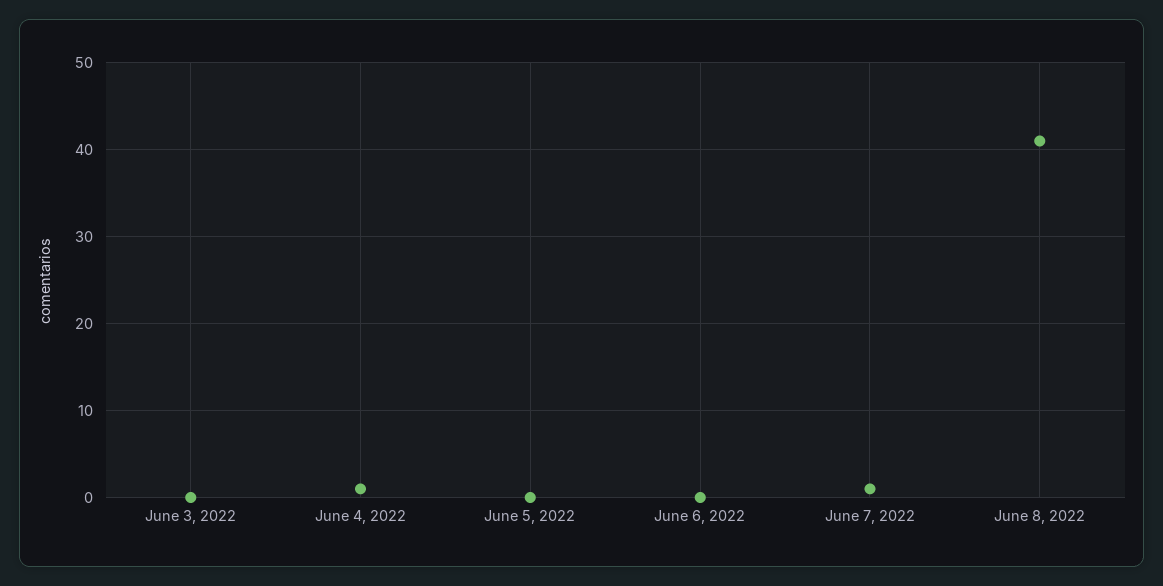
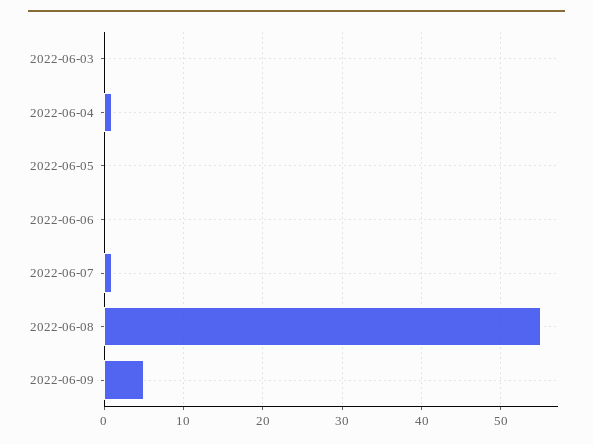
June 8, 2022: 41 -> 55
2022-06-09: none -> 5

